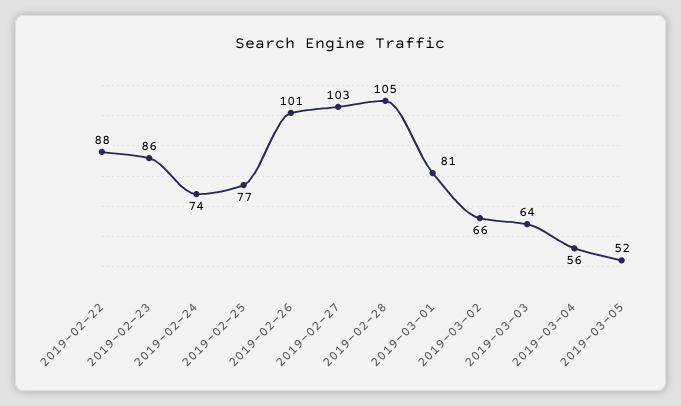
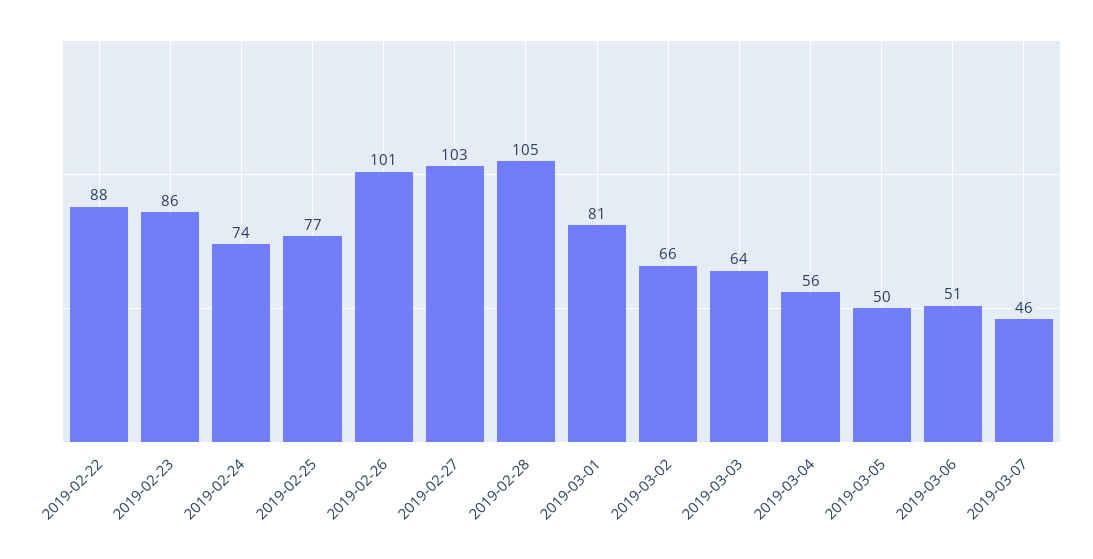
2019-03-05: 52 -> 50
2019-03-06: none -> 51
2019-03-07: none -> 46

